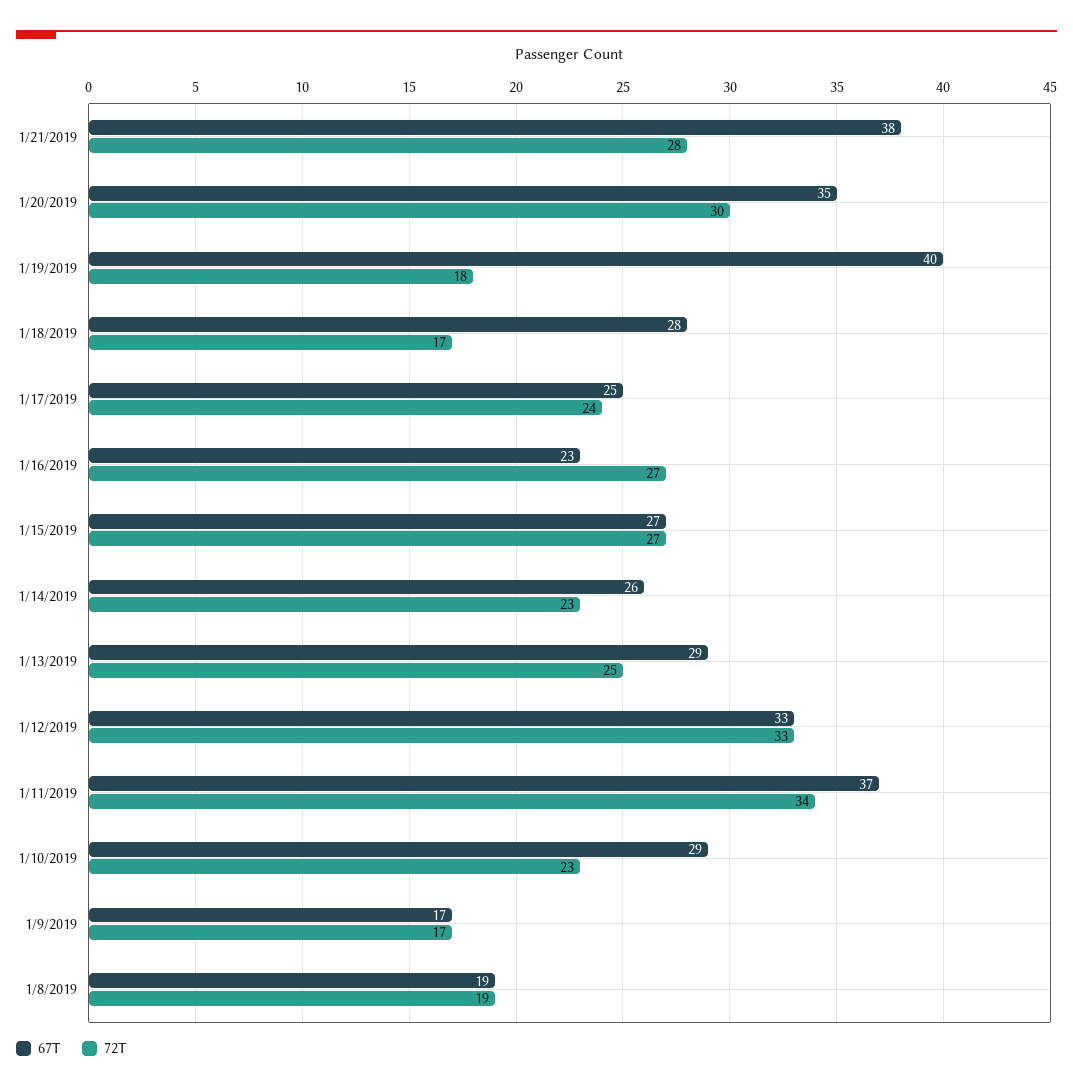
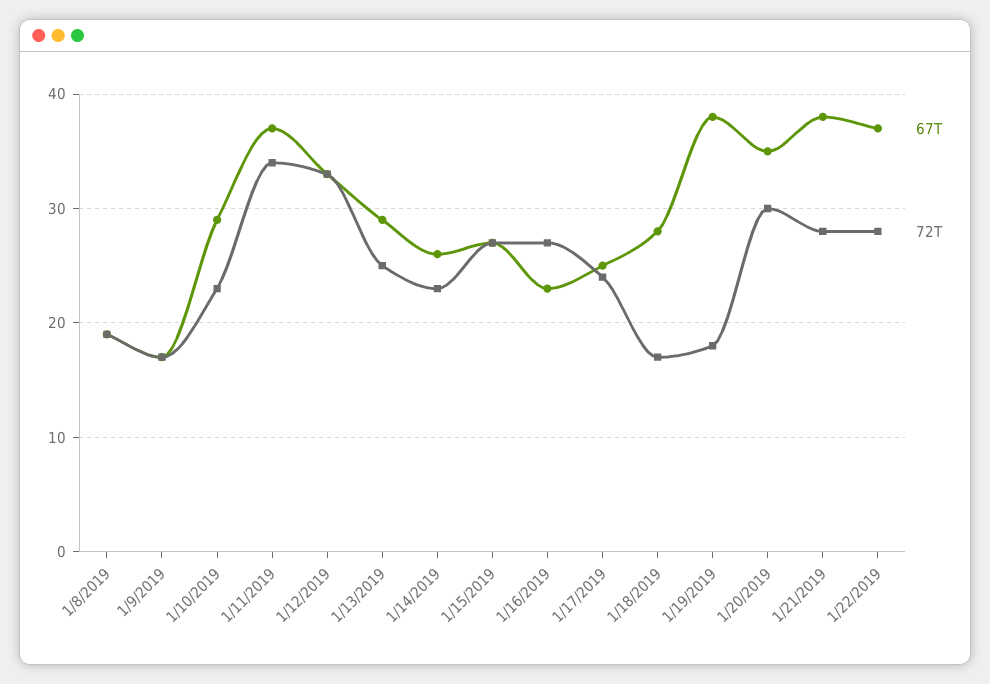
67T, 1/19/2019: 40 -> 38
67T, 1/22/2019: none -> 37
72T, 1/22/2019: none -> 28

